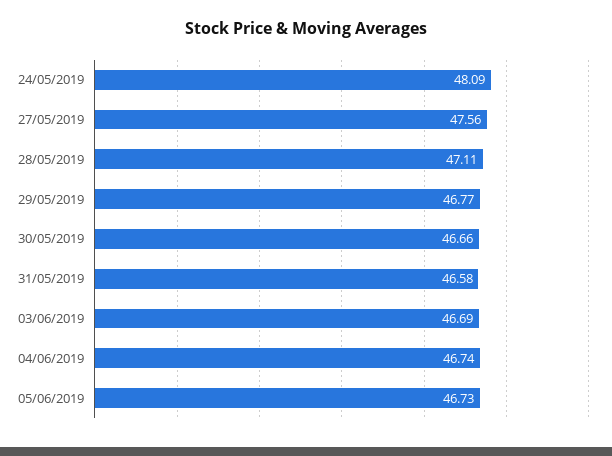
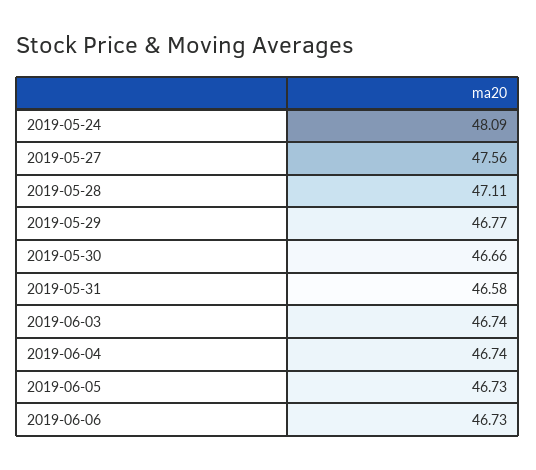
03/06/2019: 46.69 -> 46.74
2019-06-06: none -> 46.73

